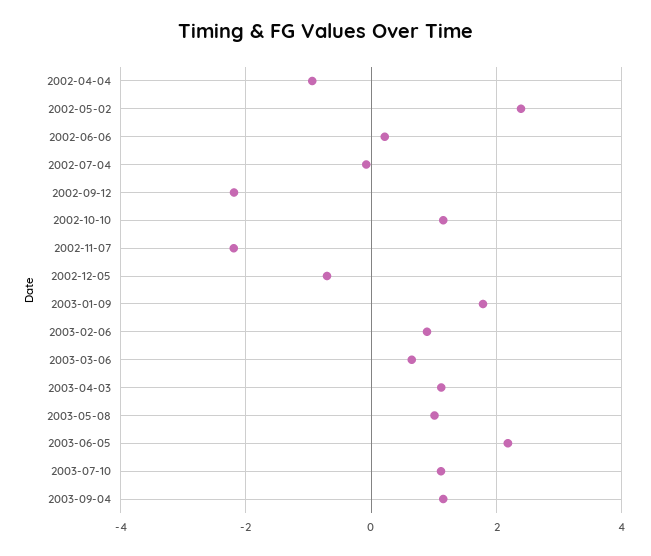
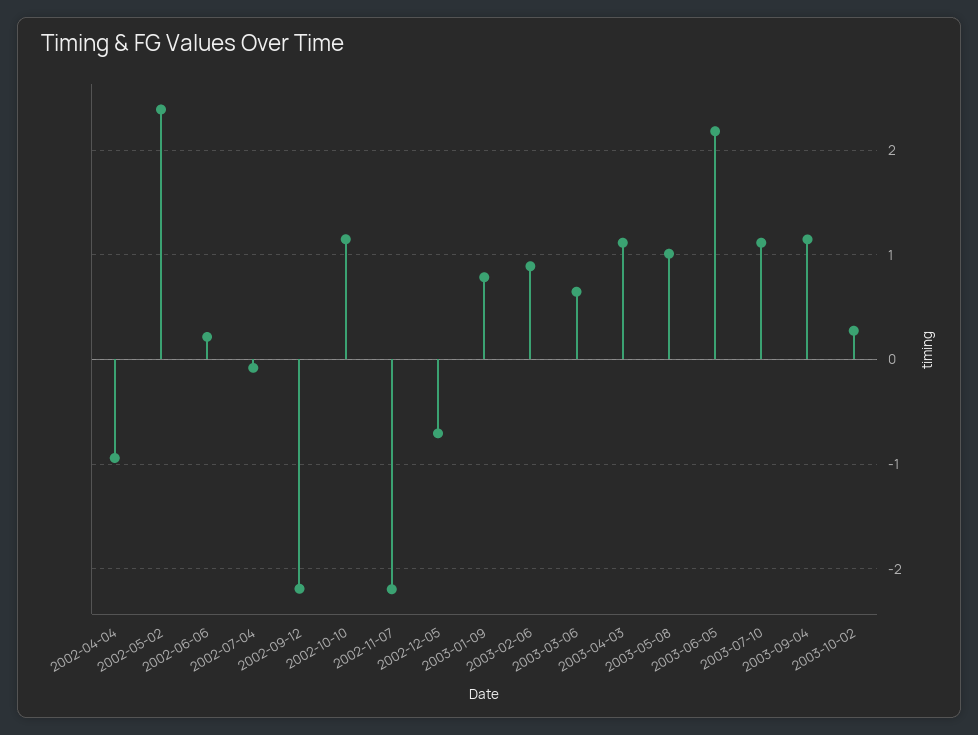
2003-01-09: 1.8 -> 0.8
2003-10-02: none -> 0.3

